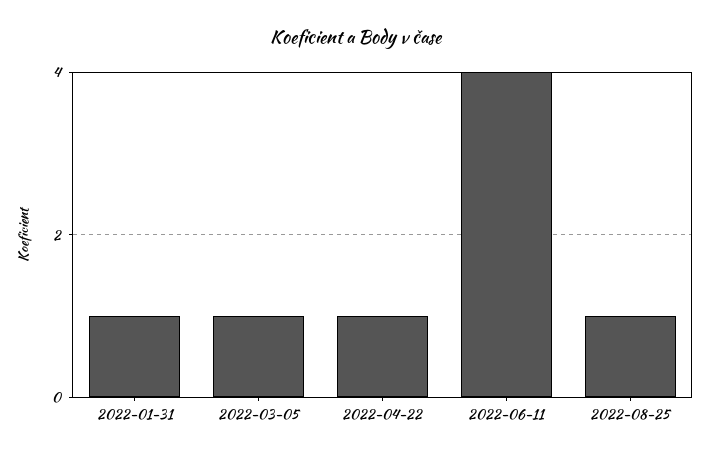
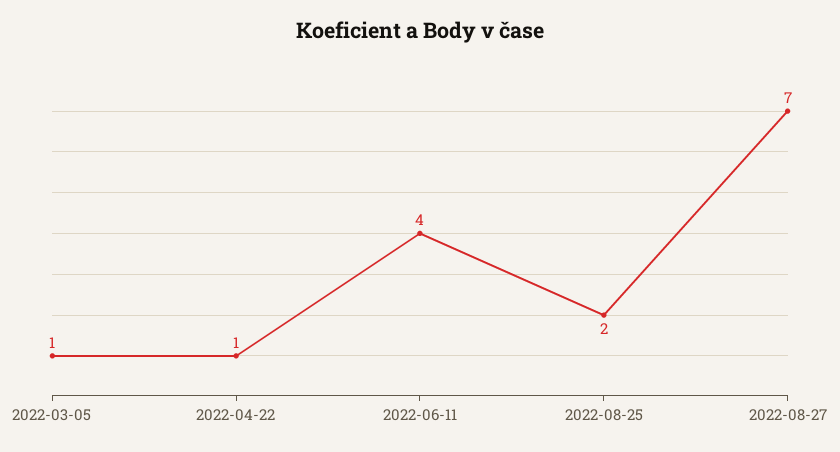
2022-01-31: 1 -> none
2022-08-25: 1 -> 2
2022-08-27: none -> 7

